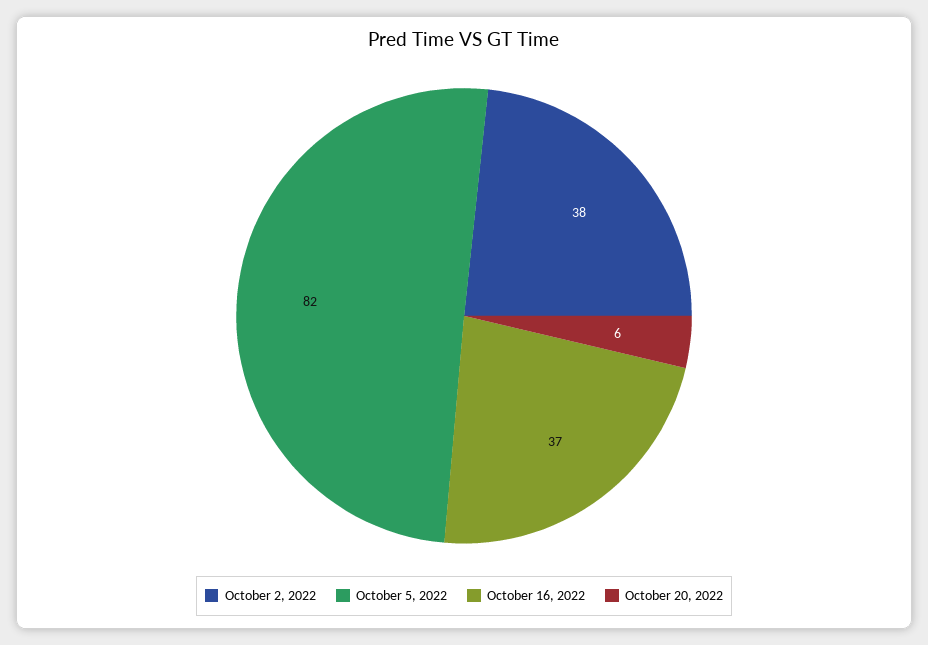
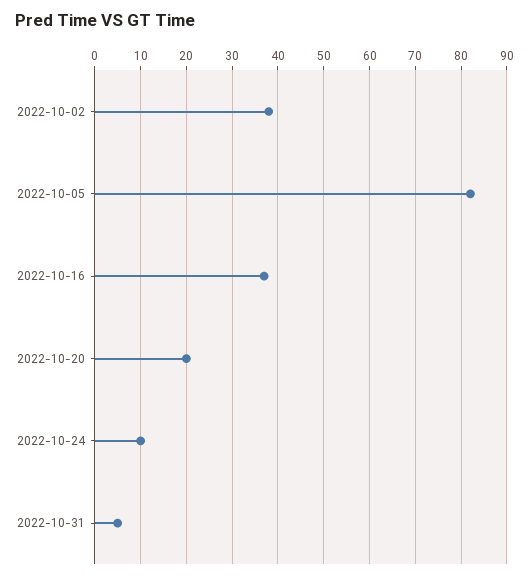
October 20, 2022: 6 -> 20
2022-10-24: none -> 10
2022-10-31: none -> 5

